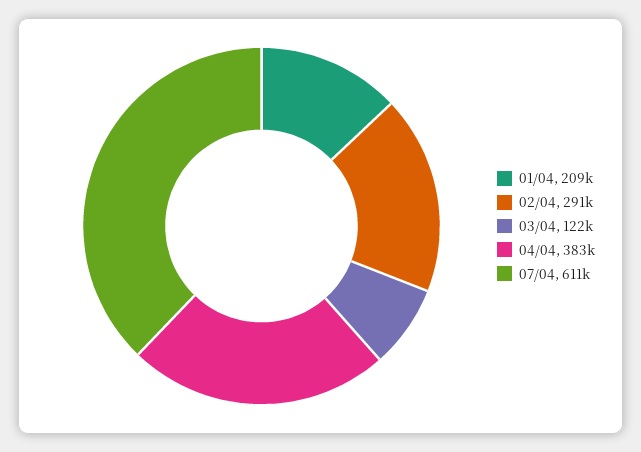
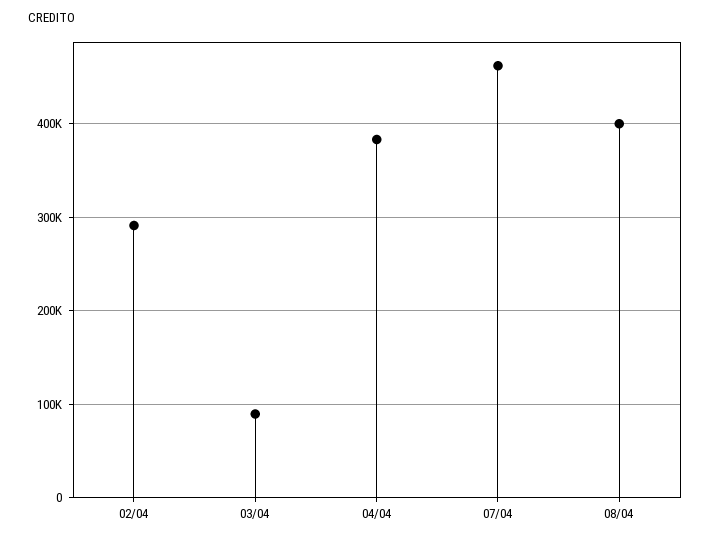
01/04: 209000 -> none
03/04: 122000 -> 90000
07/04: 611000 -> 460000
08/04: none -> 400000

